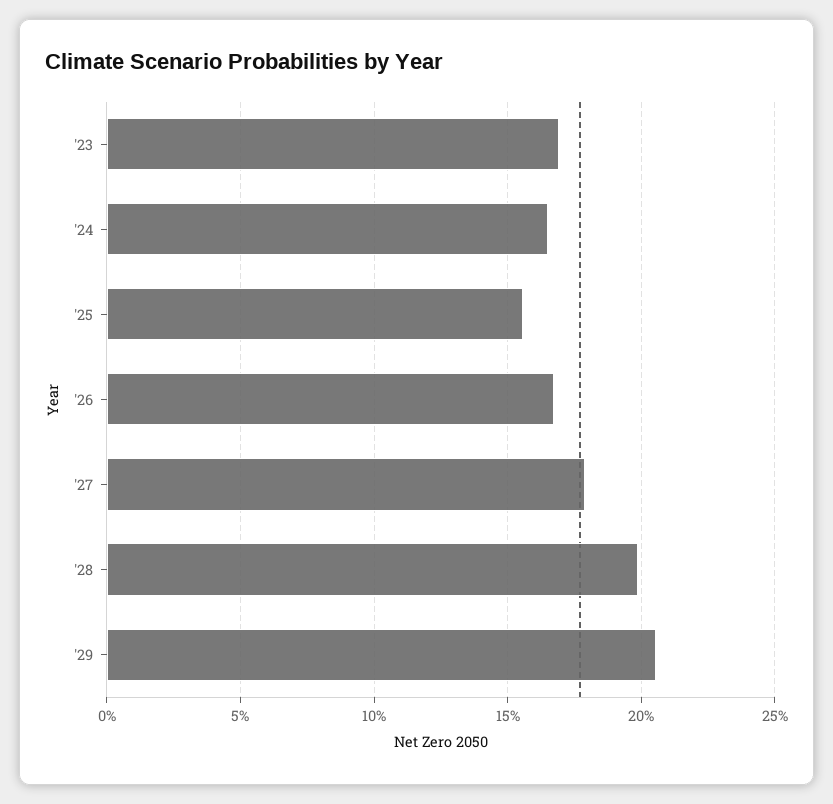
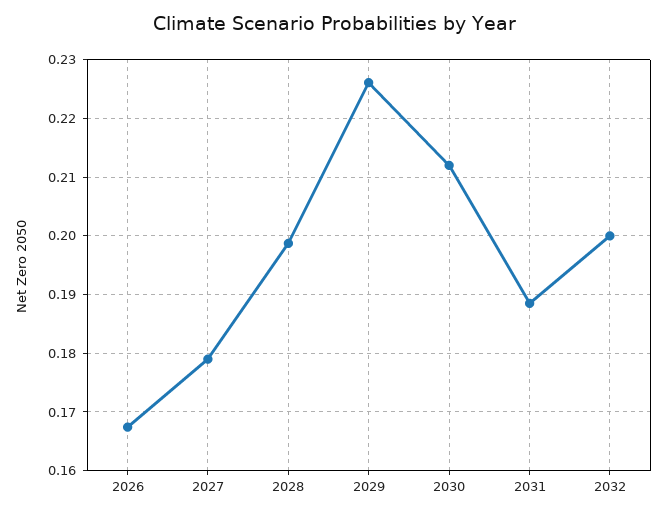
'23: 0.17 -> none
'24: 0.165 -> none
'25: 0.155 -> none
'29: 0.205 -> 0.226
2030: none -> 0.212
2031: none -> 0.188
2032: none -> 0.2

